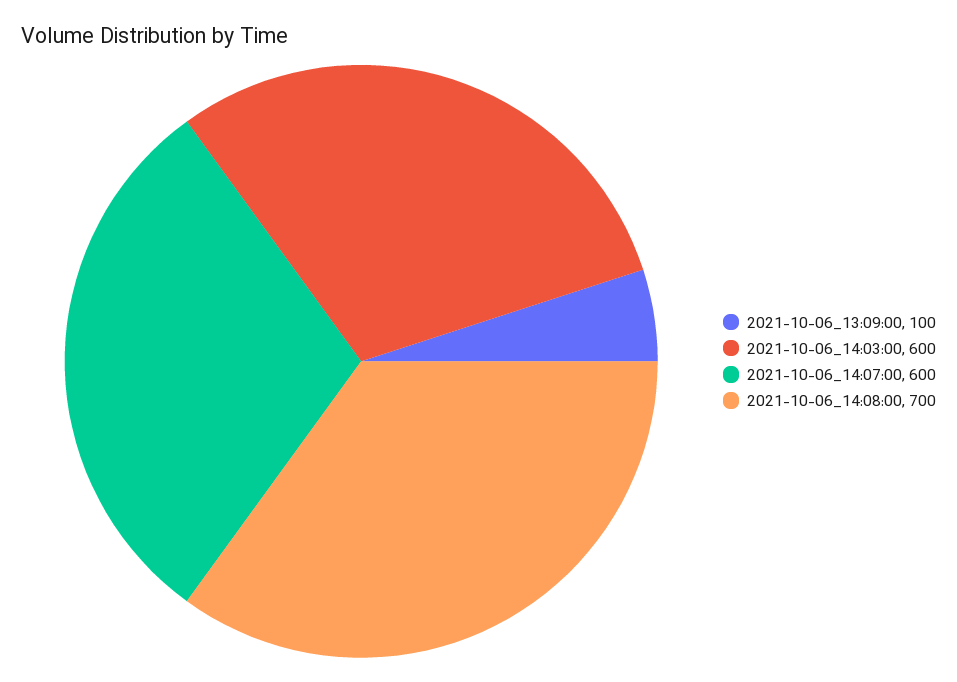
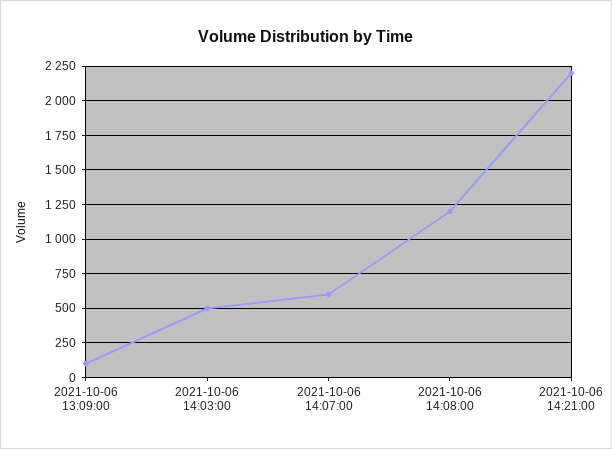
2021-10-06_14:03:00: 600 -> 500
2021-10-06_14:08:00: 700 -> 1200
2021-10-06 14:21:00: none -> 2200

